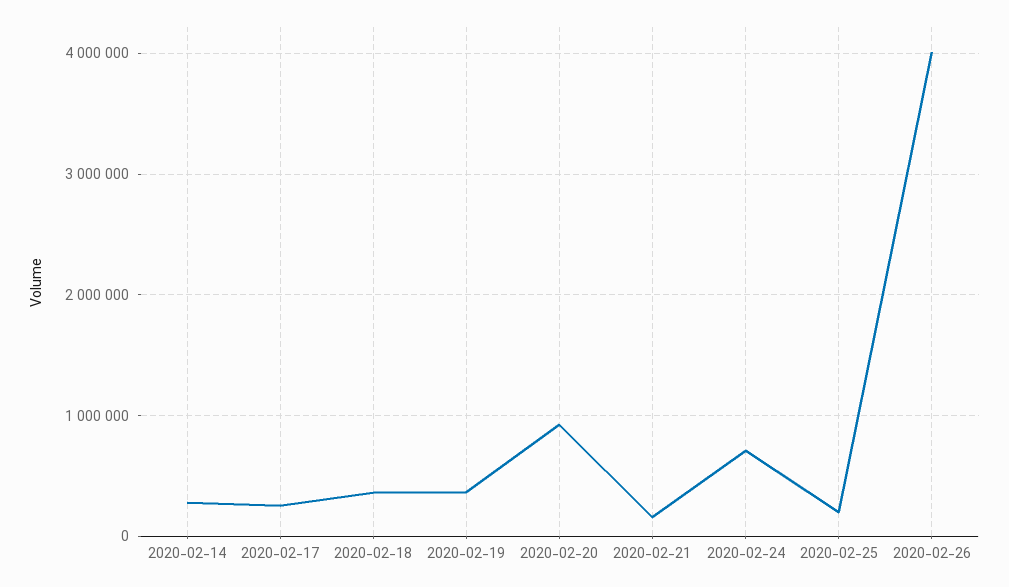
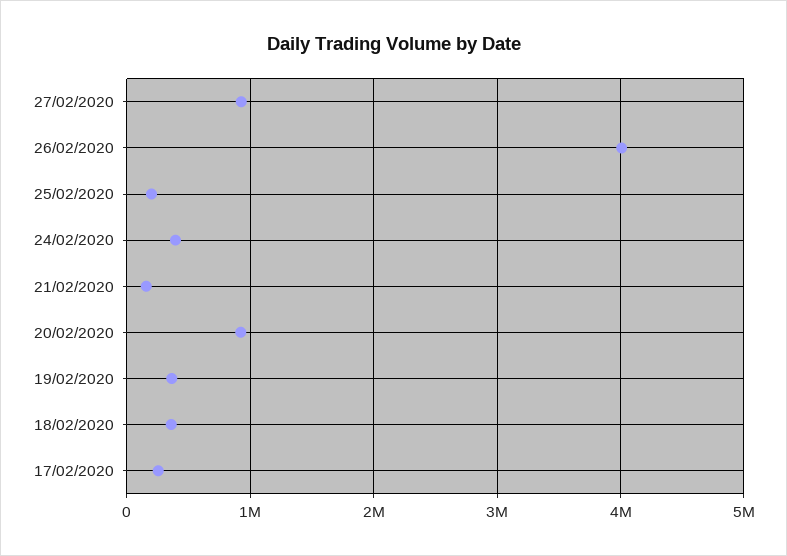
2020-02-14: 300000 -> none
2020-02-24: 700000 -> 400000
27/02/2020: none -> 900000

